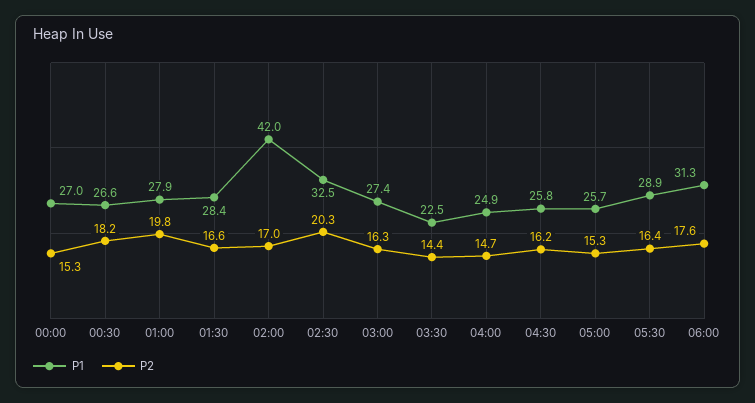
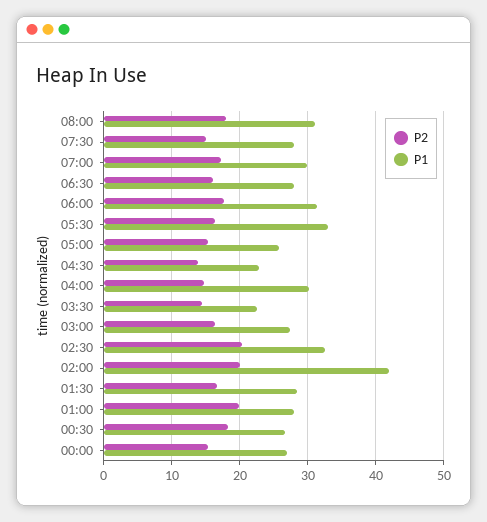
P2, 02:00: 17 -> 20
P1, 04:00: 24.9 -> 30
P1, 04:30: 25.8 -> 23
P2, 04:30: 16.2 -> 14
P1, 05:30: 28.9 -> 33
P2, 08:00: none -> 18
P1, 08:00: none -> 31
P2, 07:30: none -> 15
P1, 07:30: none -> 28
P2, 07:00: none -> 17
P1, 07:00: none -> 30
P2, 06:30: none -> 16
P1, 06:30: none -> 28

